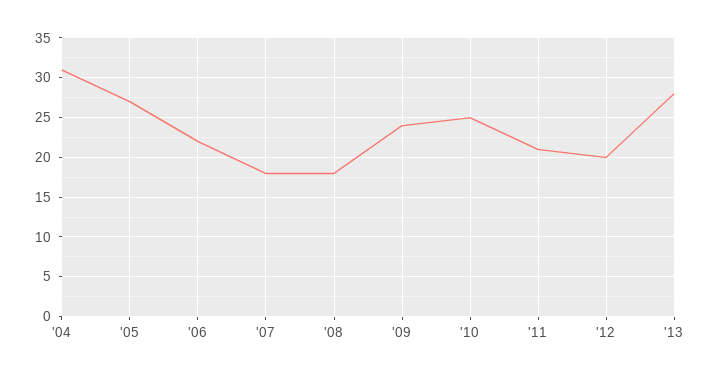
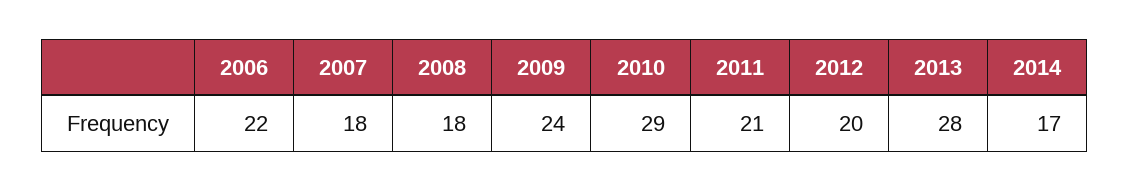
'04: 31 -> none
'05: 27 -> none
'10: 25 -> 29
2014: none -> 17

